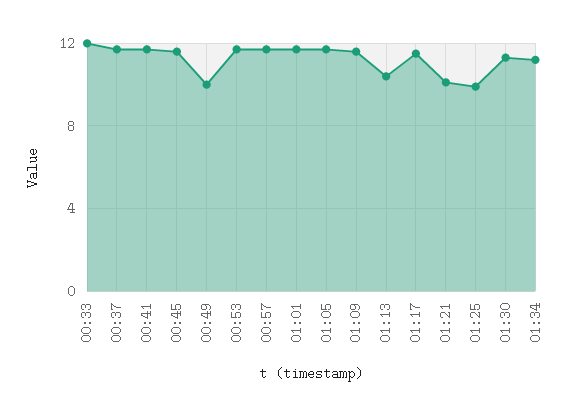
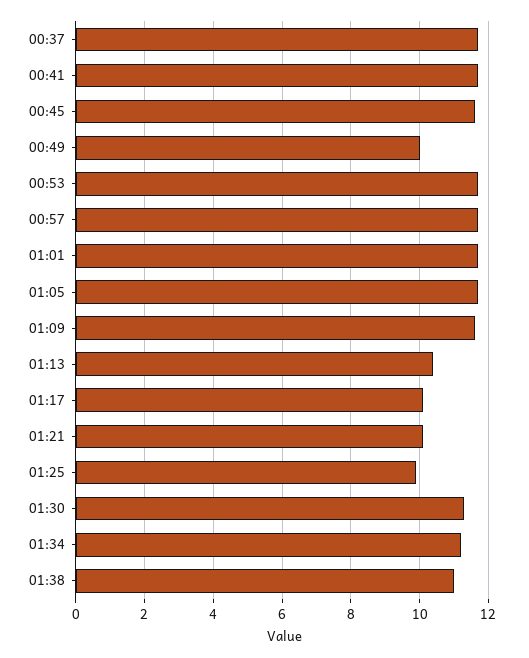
00:33: 12 -> none
01:17: 11.5 -> 10
01:38: none -> 11

